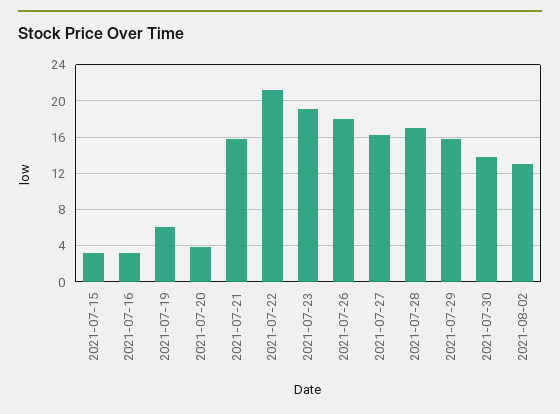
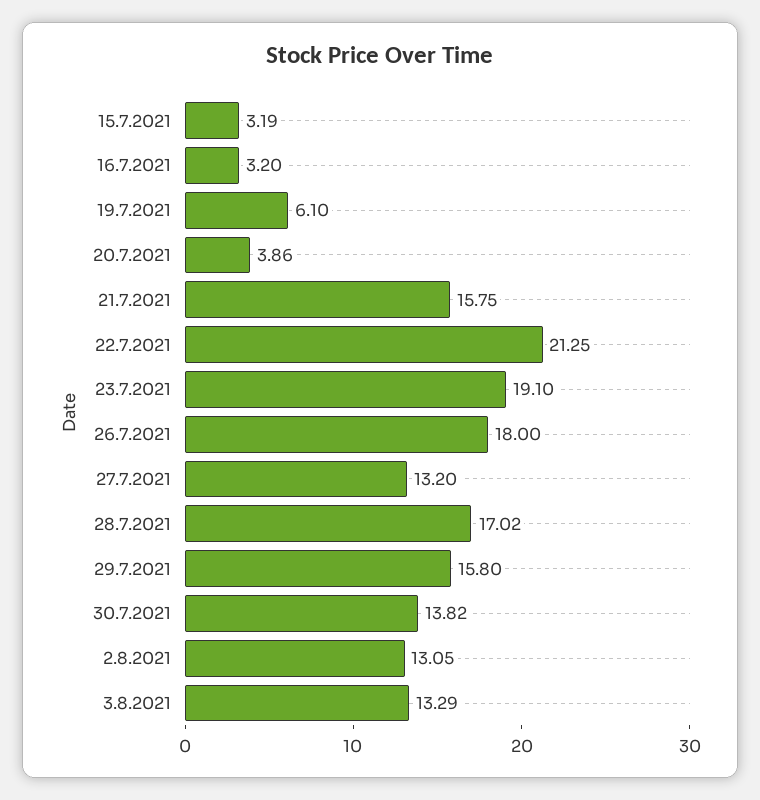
2021-07-27: 16 -> 13.2
3.8.2021: none -> 13.29

